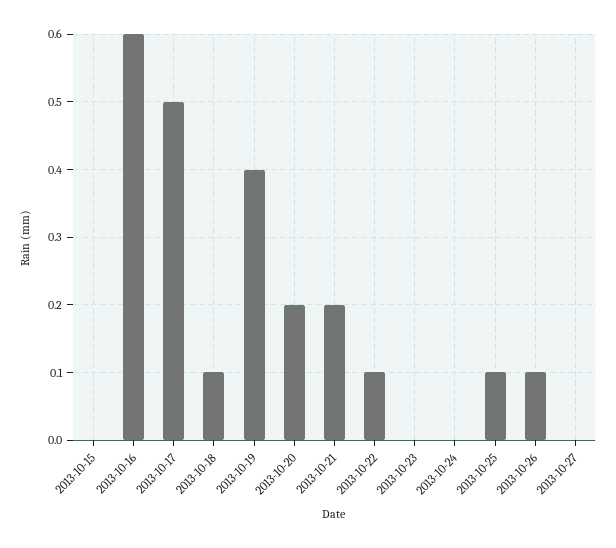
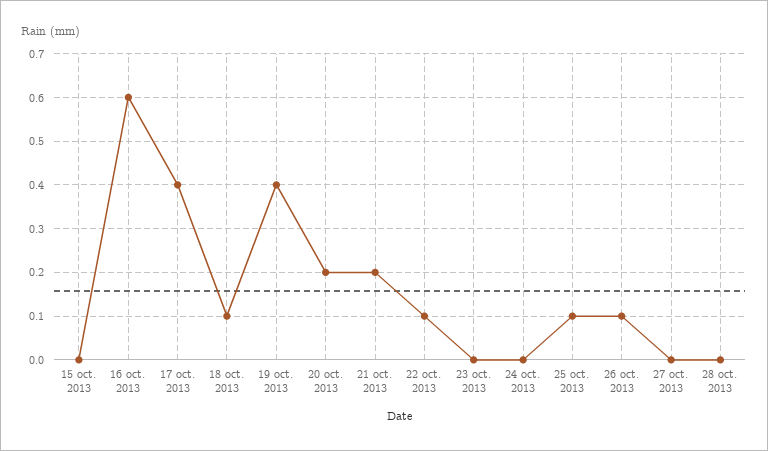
2013-10-17: 0.5 -> 0.4
28 oct. 2013: none -> 0

